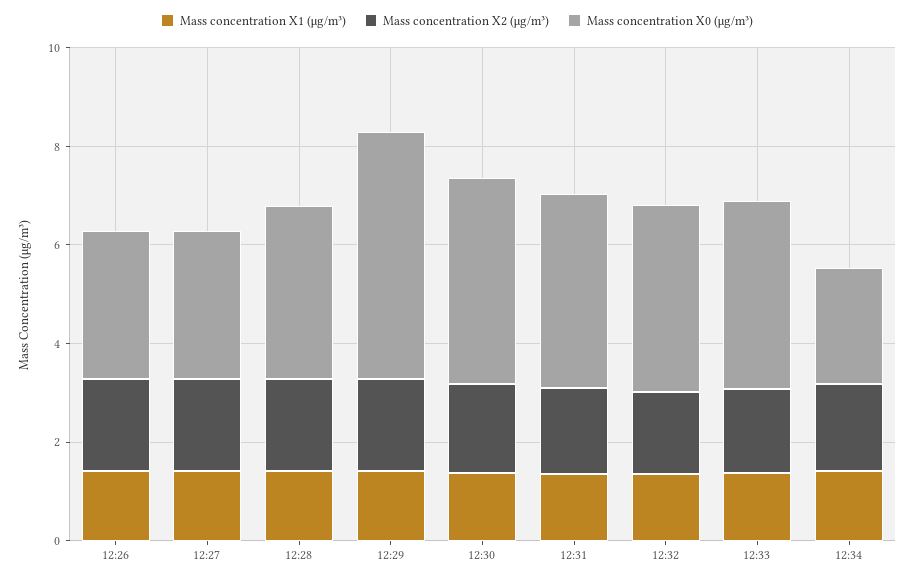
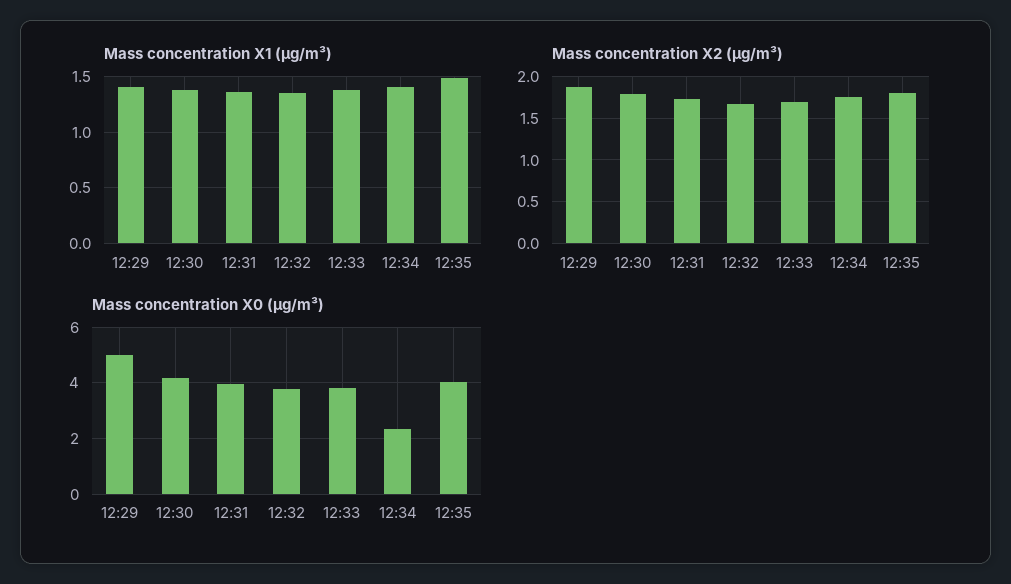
Mass concentration X1 (μg/m³), 12:26: 1.5 -> none
Mass concentration X2 (μg/m³), 12:26: 2 -> none
Mass concentration X0 (μg/m³), 12:26: 3 -> none
Mass concentration X1 (μg/m³), 12:27: 1.5 -> none
Mass concentration X2 (μg/m³), 12:27: 2 -> none
Mass concentration X0 (μg/m³), 12:27: 3 -> none
Mass concentration X1 (μg/m³), 12:28: 1.5 -> none
Mass concentration X2 (μg/m³), 12:28: 2 -> none
Mass concentration X0 (μg/m³), 12:28: 3.5 -> none
Mass concentration X1 (μg/m³), 12:35: none -> 1.5
Mass concentration X2 (μg/m³), 12:35: none -> 1.8
Mass concentration X0 (μg/m³), 12:35: none -> 4

